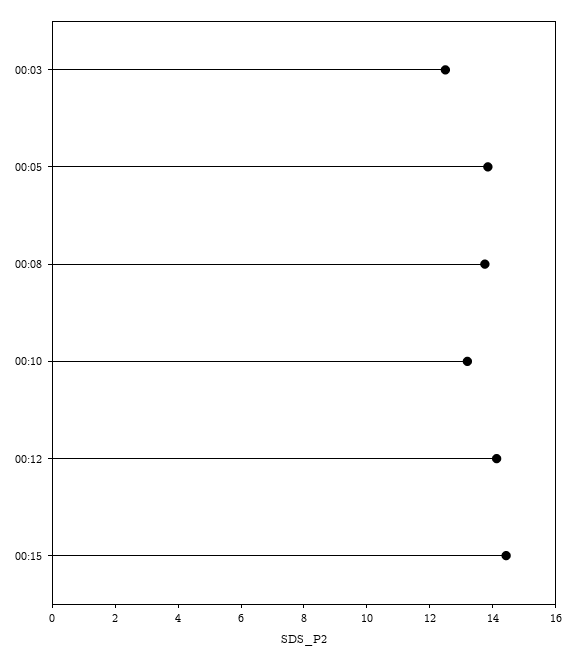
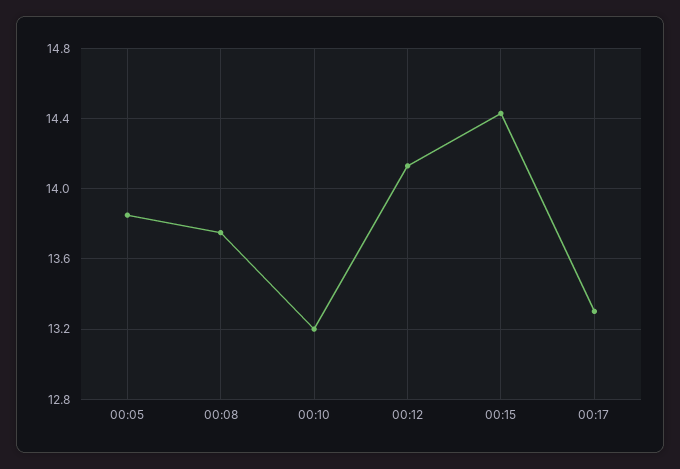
00:03: 12.5 -> none
00:17: none -> 13.3

